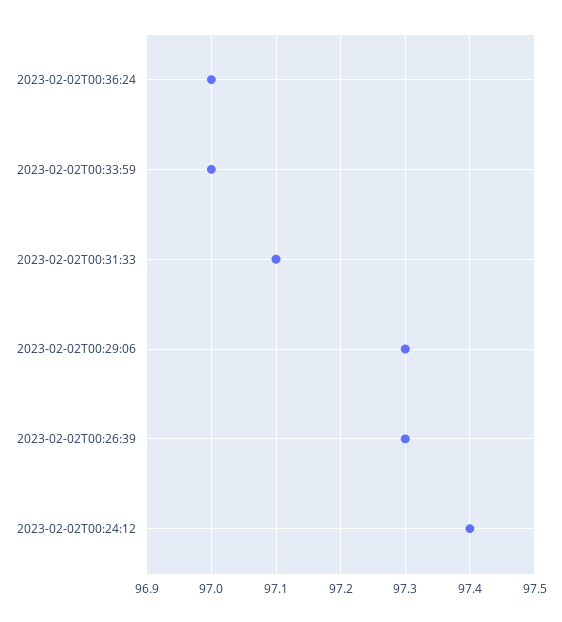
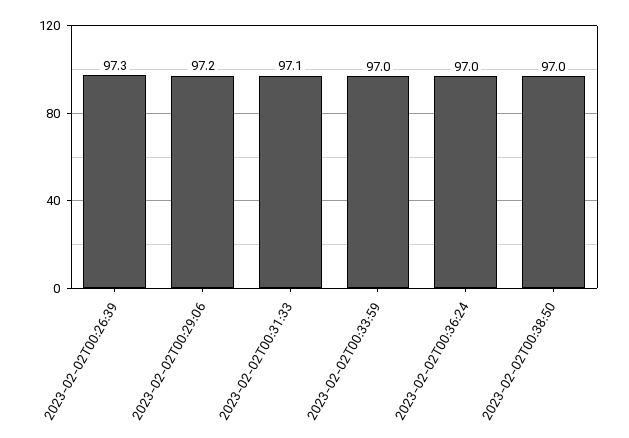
2023-02-02T00:29:06: 97.3 -> 97.2
2023-02-02T00:24:12: 97.4 -> none
2023-02-02T00:38:50: none -> 97

